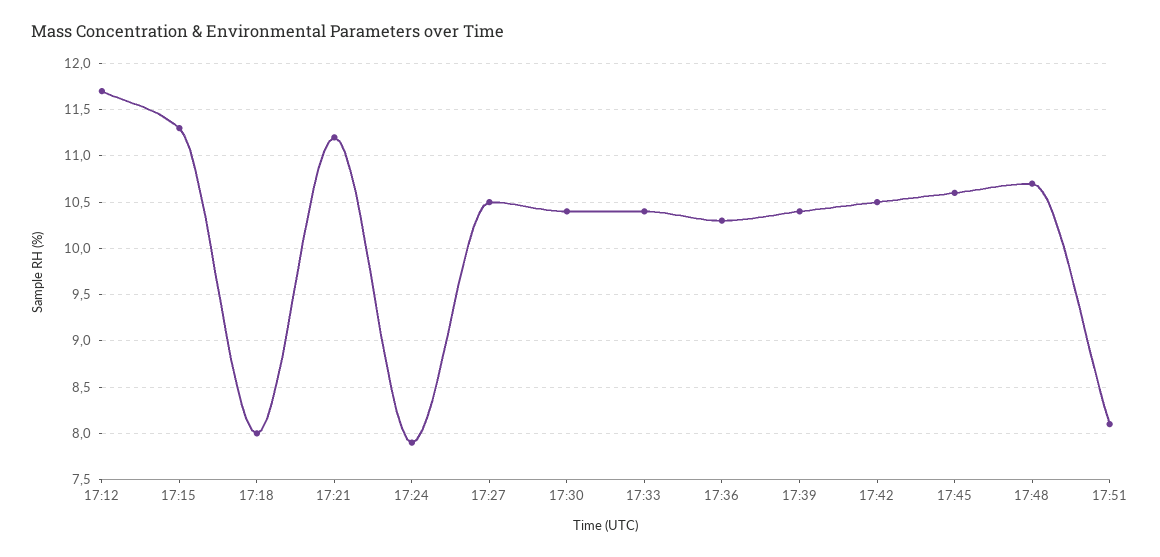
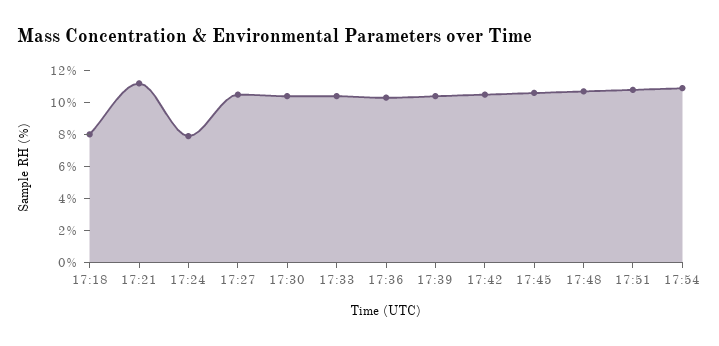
17:12: 11.7 -> none
17:15: 11.3 -> none
17:51: 8.1 -> 11
17:54: none -> 11

